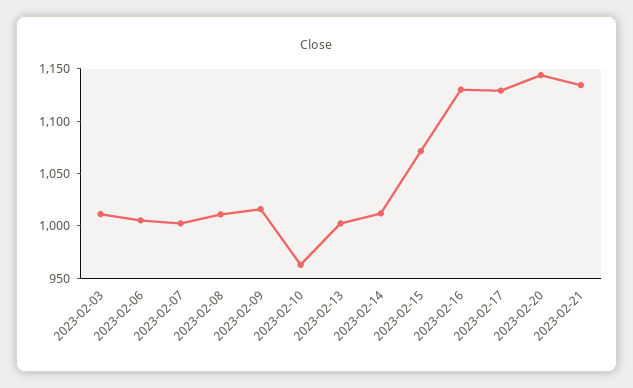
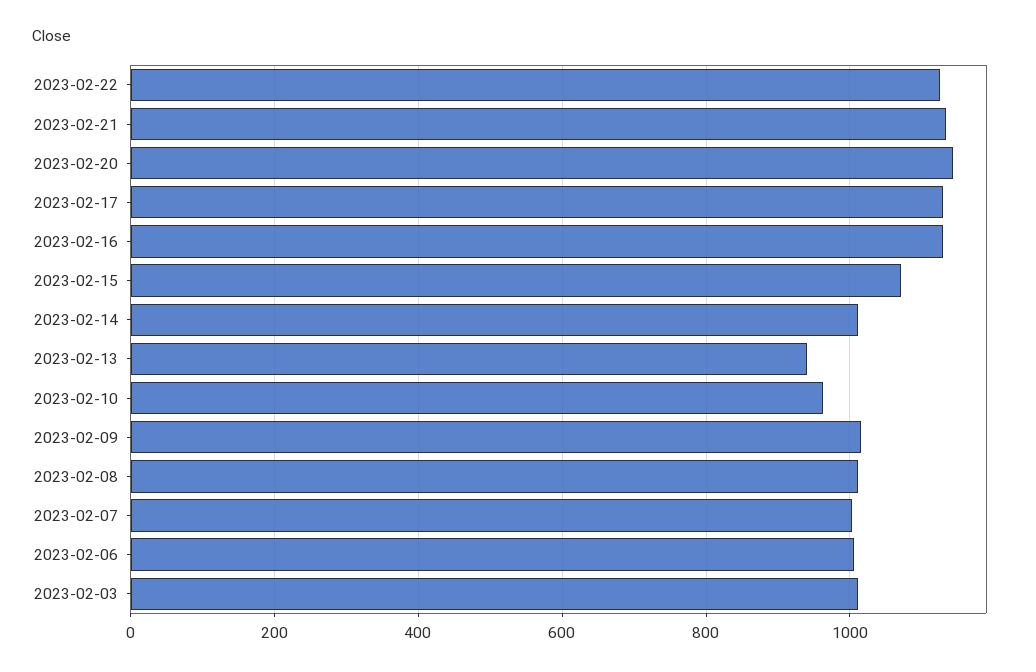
2023-02-13: 1000 -> 940
2023-02-22: none -> 1120

